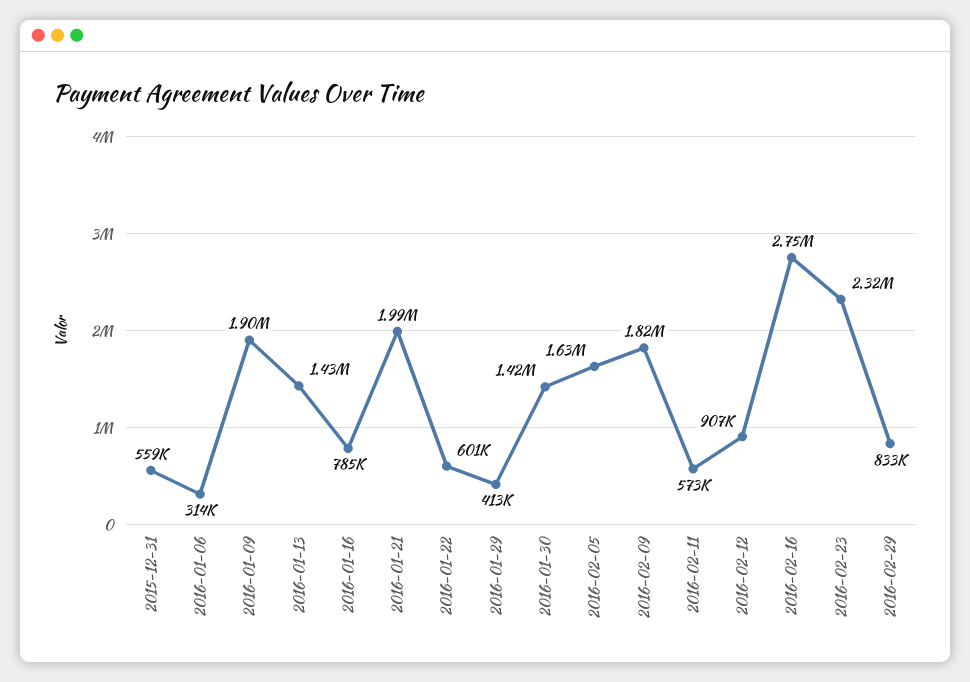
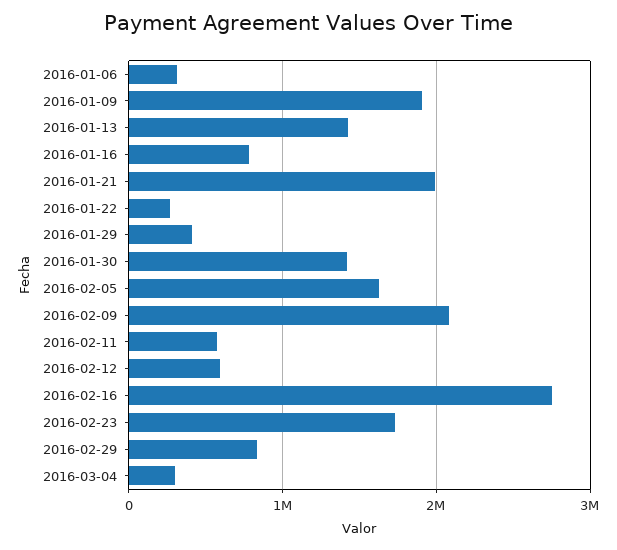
2015-12-31: 559000 -> none
2016-01-22: 601000 -> 300000
2016-02-09: 1820000 -> 2100000
2016-02-12: 907000 -> 600000
2016-02-23: 2320000 -> 1700000
2016-03-04: none -> 300000

